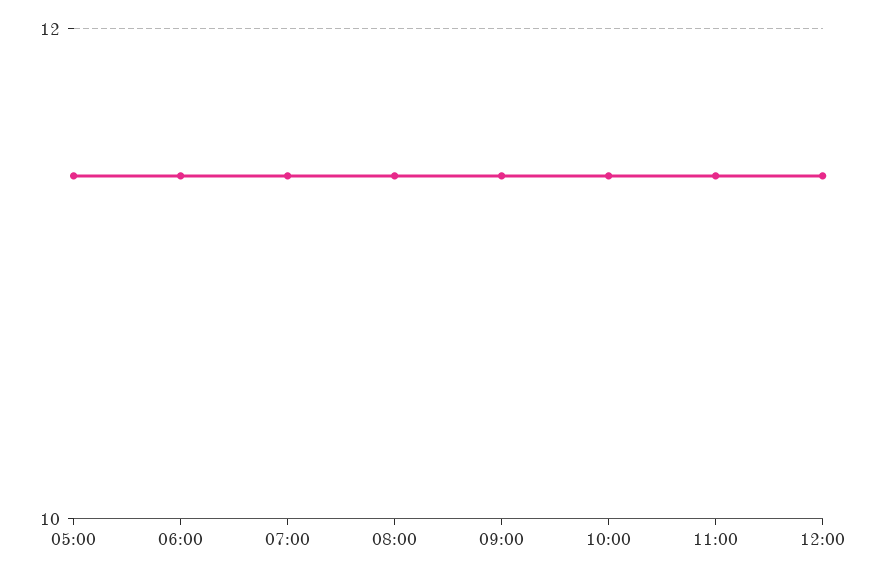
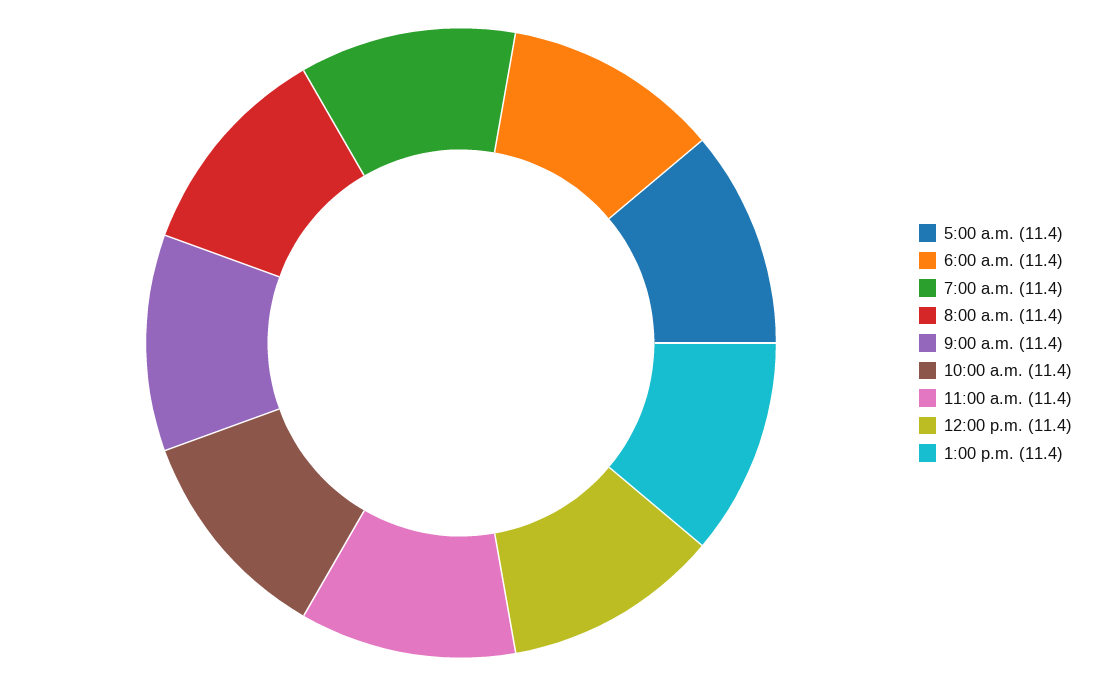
1:00 p.m.: none -> 11.4

